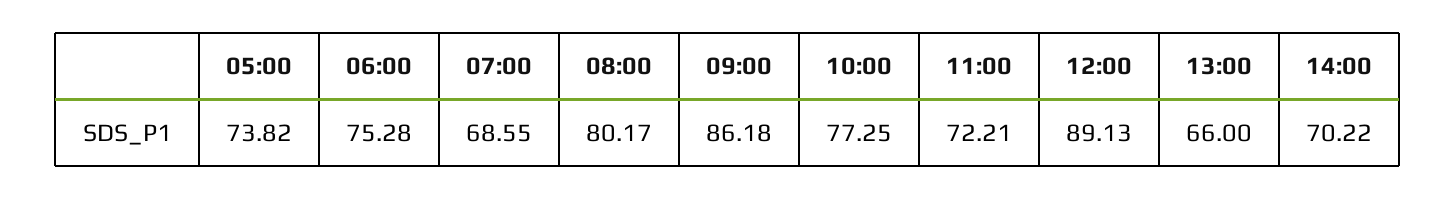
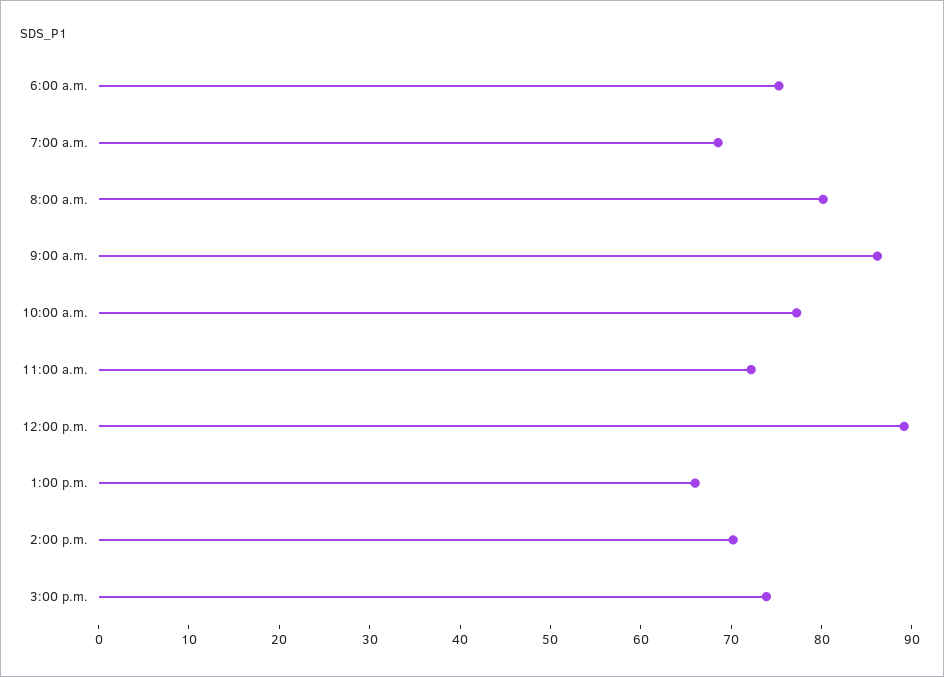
05:00: 73.82 -> none
3:00 p.m.: none -> 74

